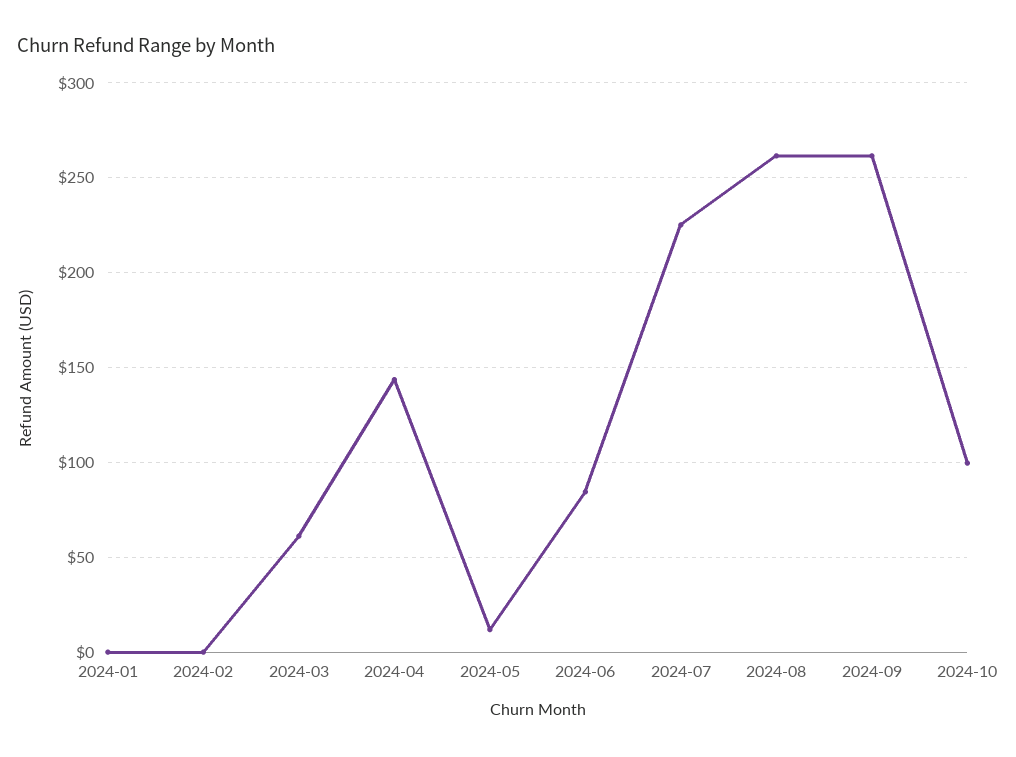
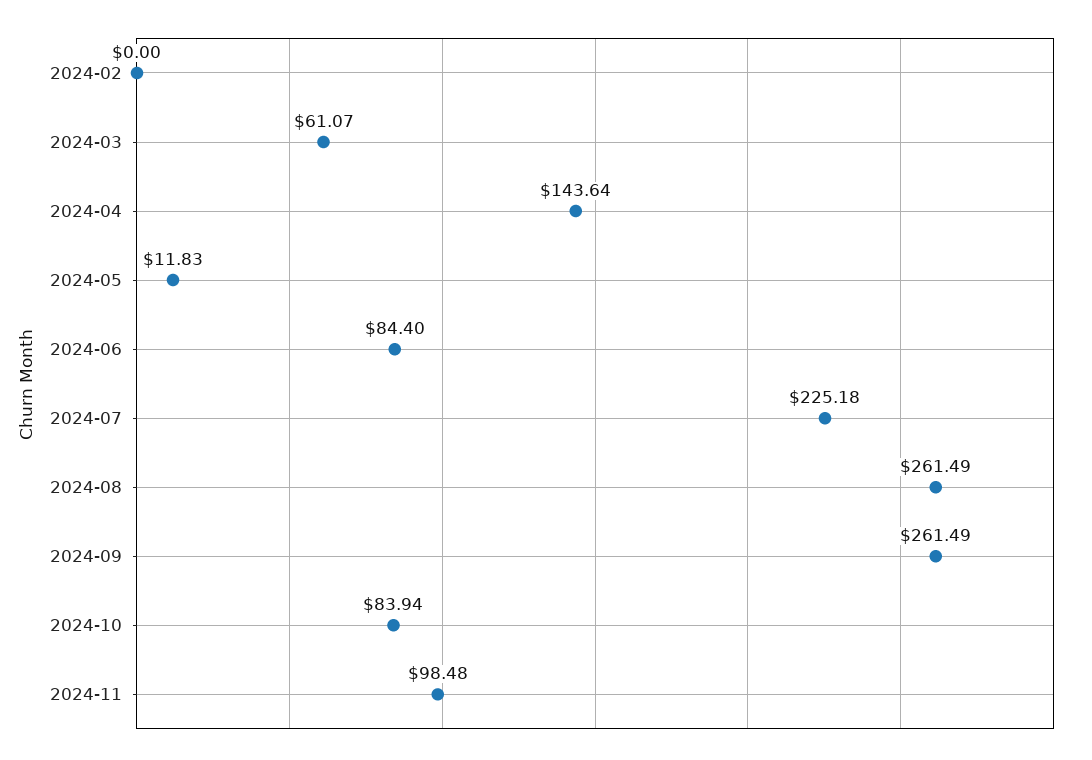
2024-01: 0 -> none
2024-10: 100 -> 83.94
2024-11: none -> 98.48

